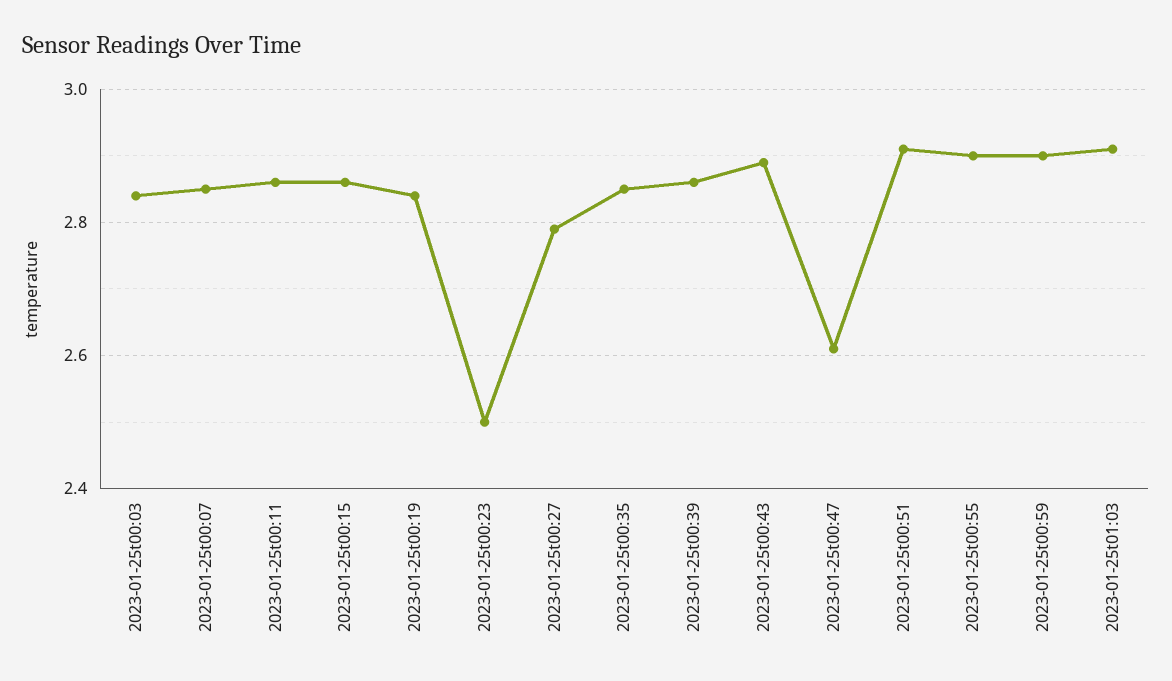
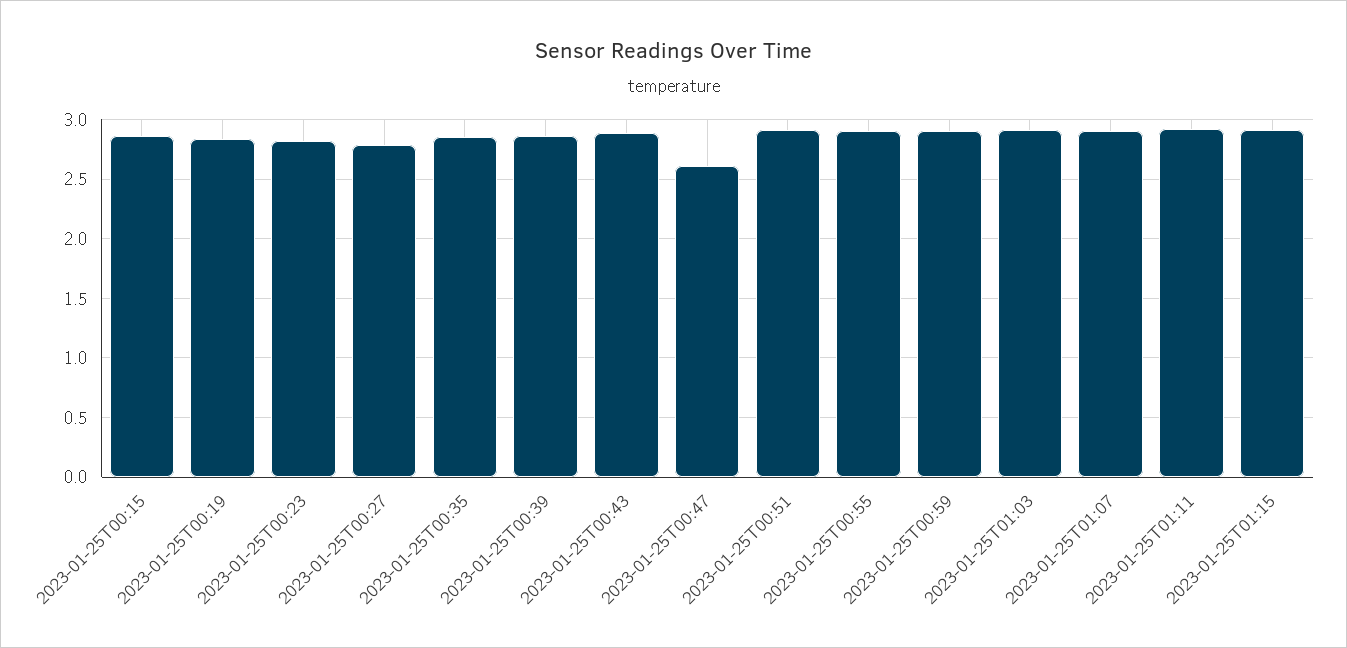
2023-01-25t00:03: 2.85 -> none
2023-01-25t00:07: 2.85 -> none
2023-01-25t00:11: 2.85 -> none
2023-01-25t00:23: 2.5 -> 2.8
2023-01-25T01:07: none -> 2.9
2023-01-25T01:11: none -> 2.9
2023-01-25T01:15: none -> 2.9

